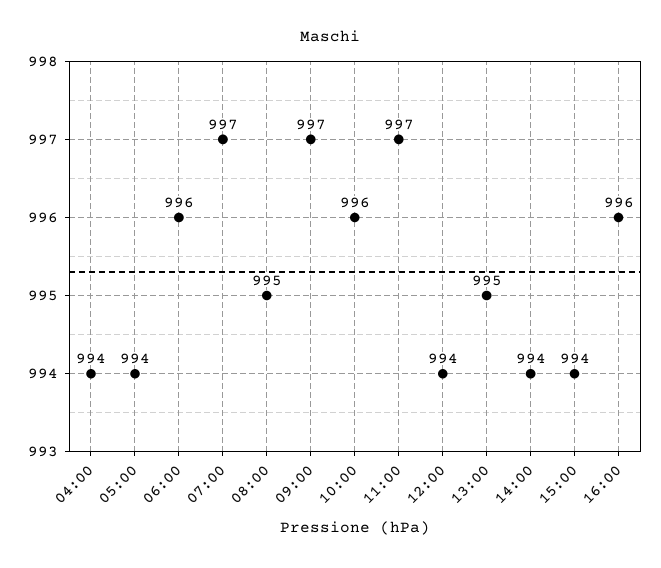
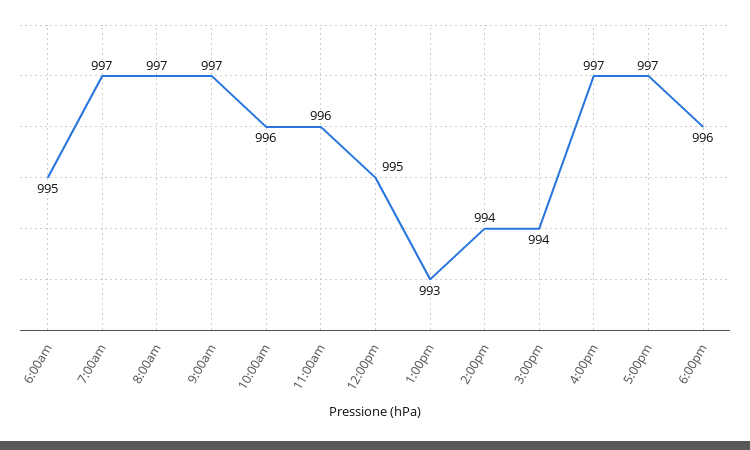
04:00: 994 -> none
05:00: 994 -> none
06:00: 996 -> 995
08:00: 995 -> 997
11:00: 997 -> 996
12:00: 994 -> 995
13:00: 995 -> 993
16:00: 996 -> 997
5:00pm: none -> 997
6:00pm: none -> 996

